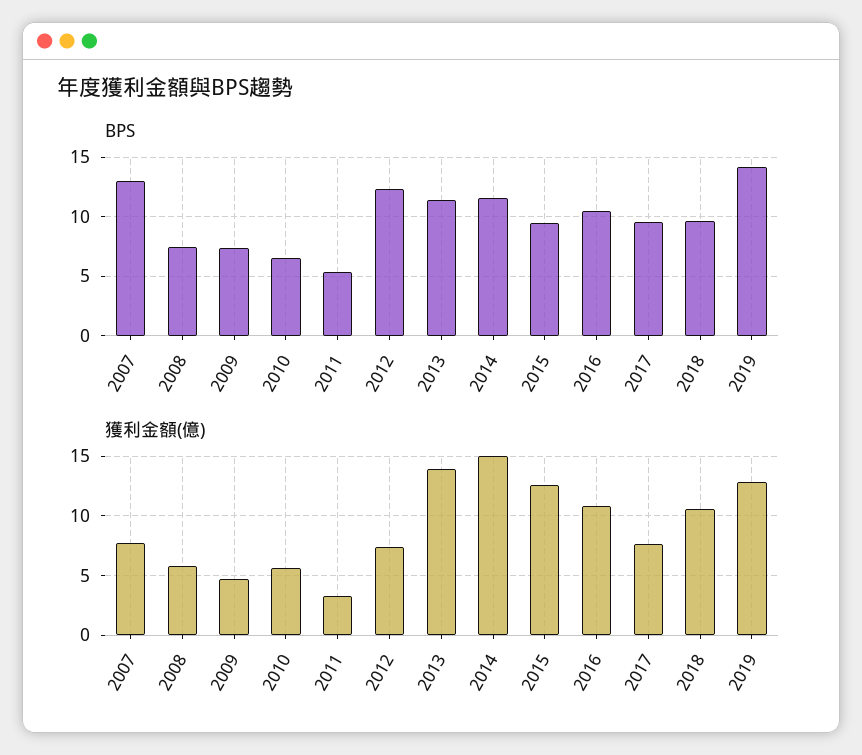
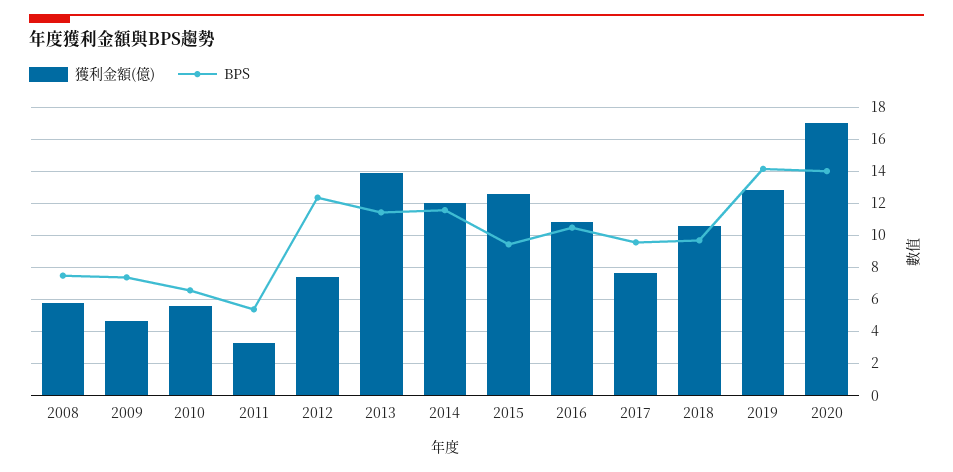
BPS, 2007: 13 -> none
獲利金額(億), 2007: 8 -> none
獲利金額(億), 2014: 15 -> 12
獲利金額(億), 2020: none -> 17
BPS, 2020: none -> 14

